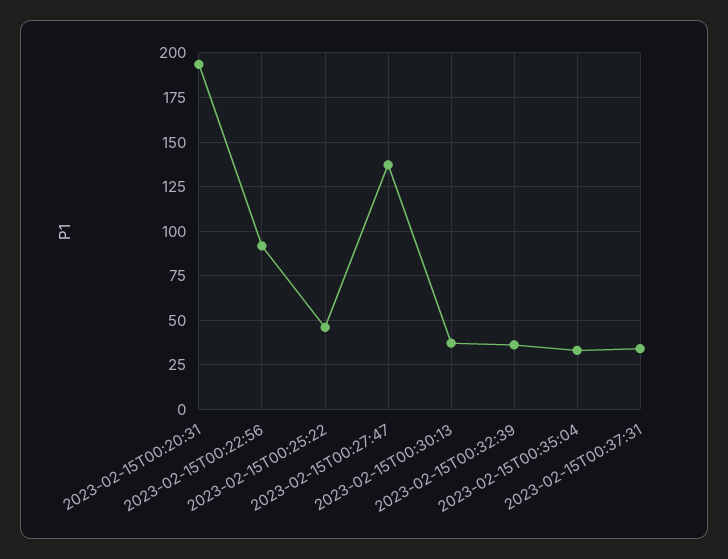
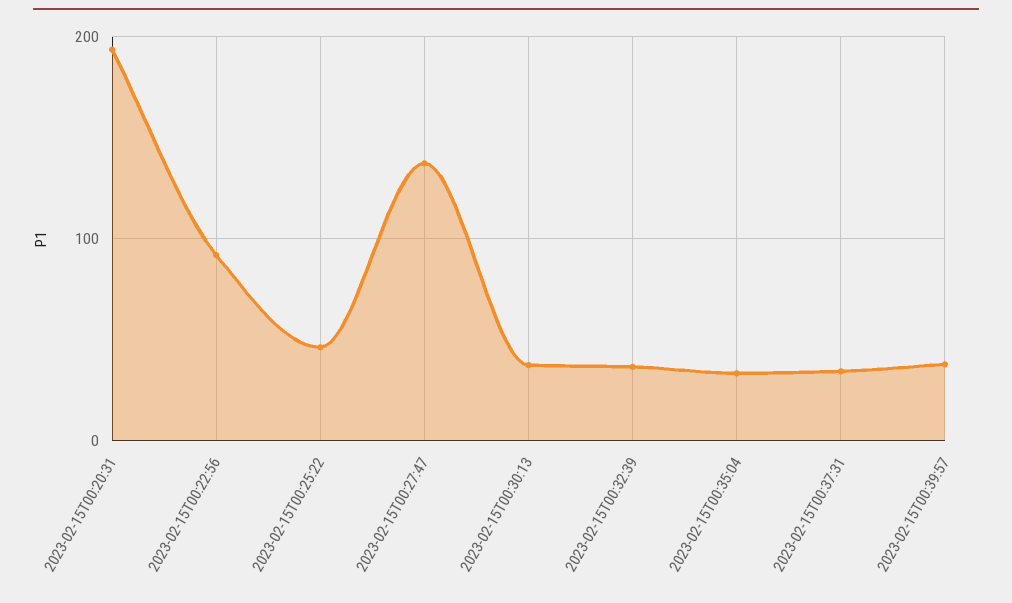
2023-02-15T00:39:57: none -> 40

